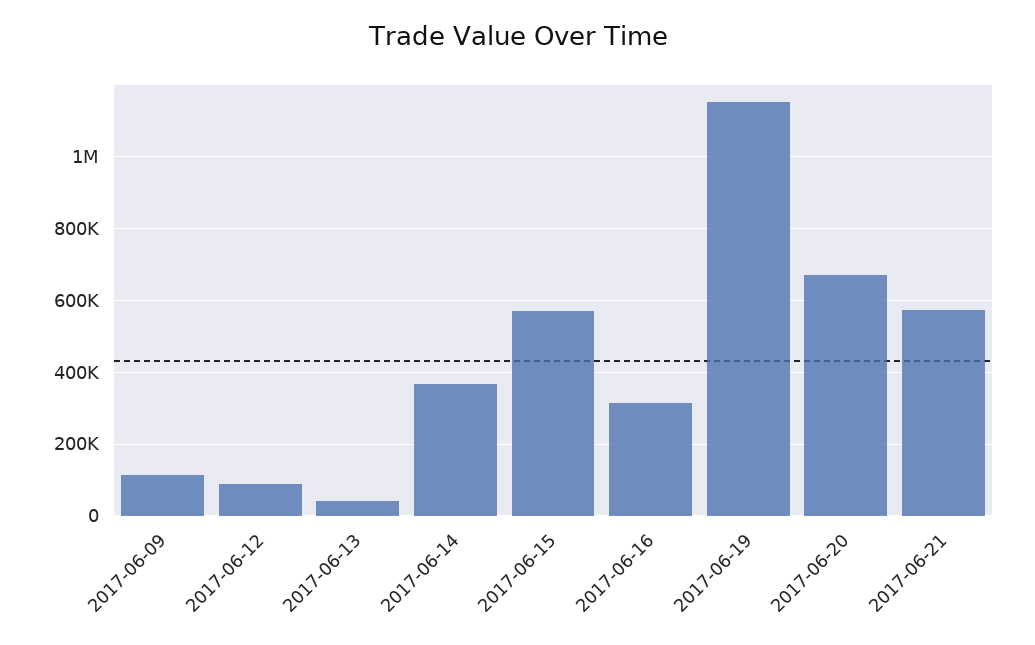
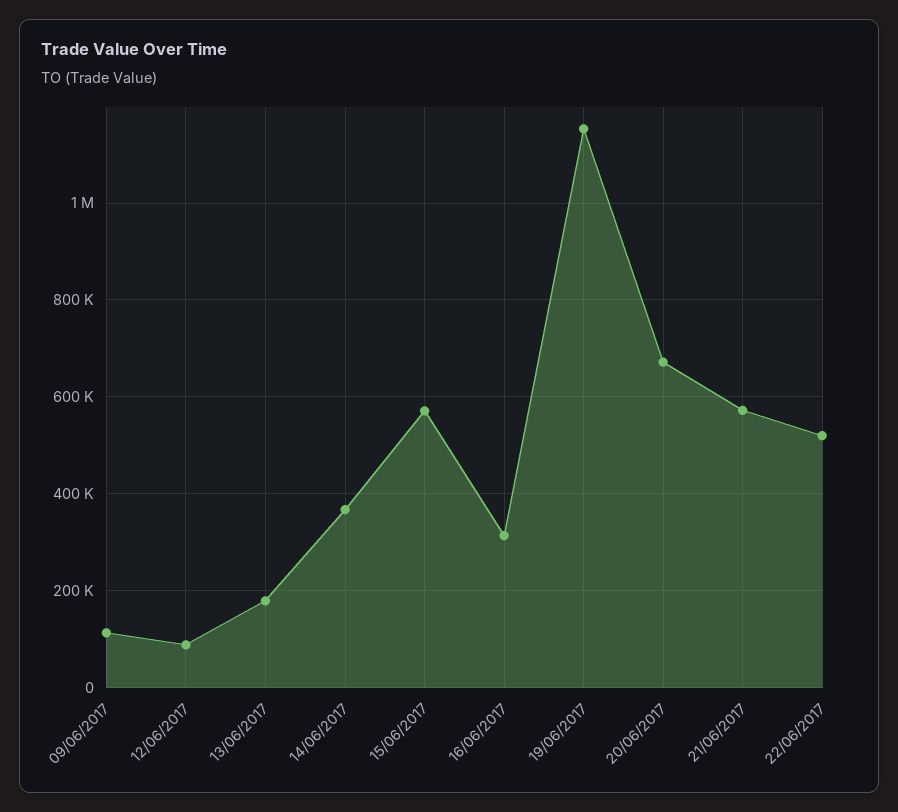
2017-06-13: 40000 -> 180000
22/06/2017: none -> 520000

